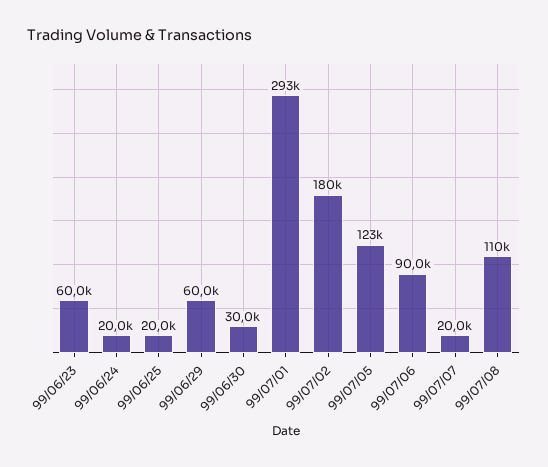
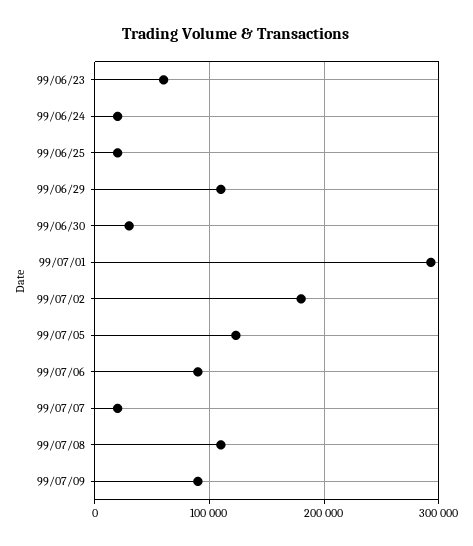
99/06/29: 60000 -> 110000
99/07/09: none -> 90000

